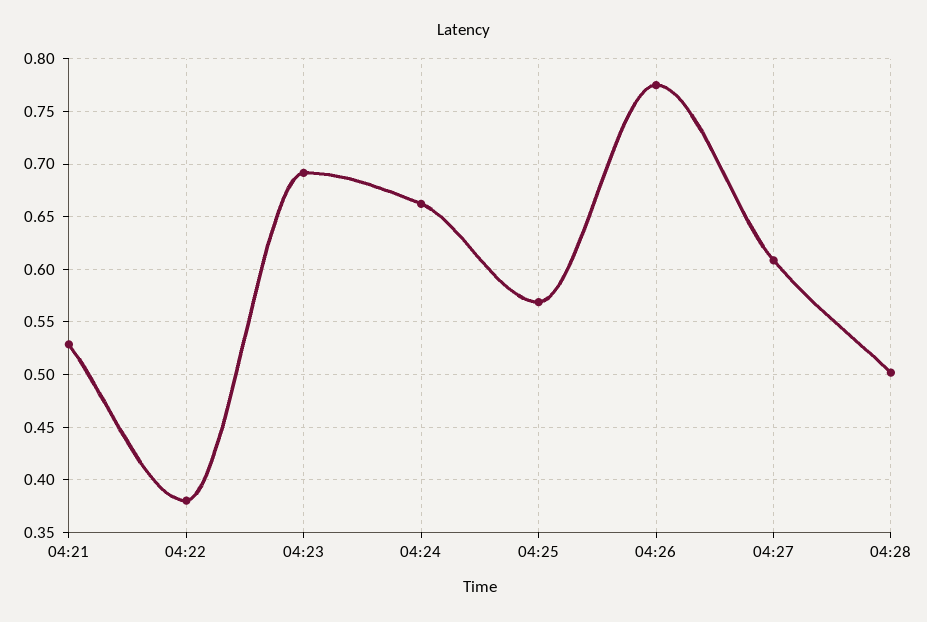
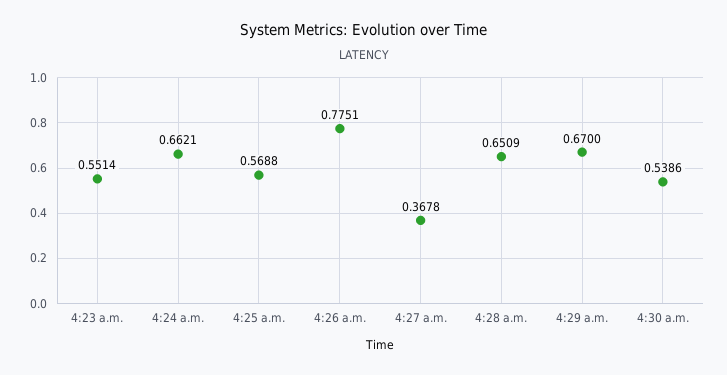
04:21: 0.53 -> none
04:22: 0.38 -> none
04:23: 0.69 -> 0.5514
04:27: 0.61 -> 0.3678
04:28: 0.5 -> 0.6509
4:29 a.m.: none -> 0.67
4:30 a.m.: none -> 0.5386

